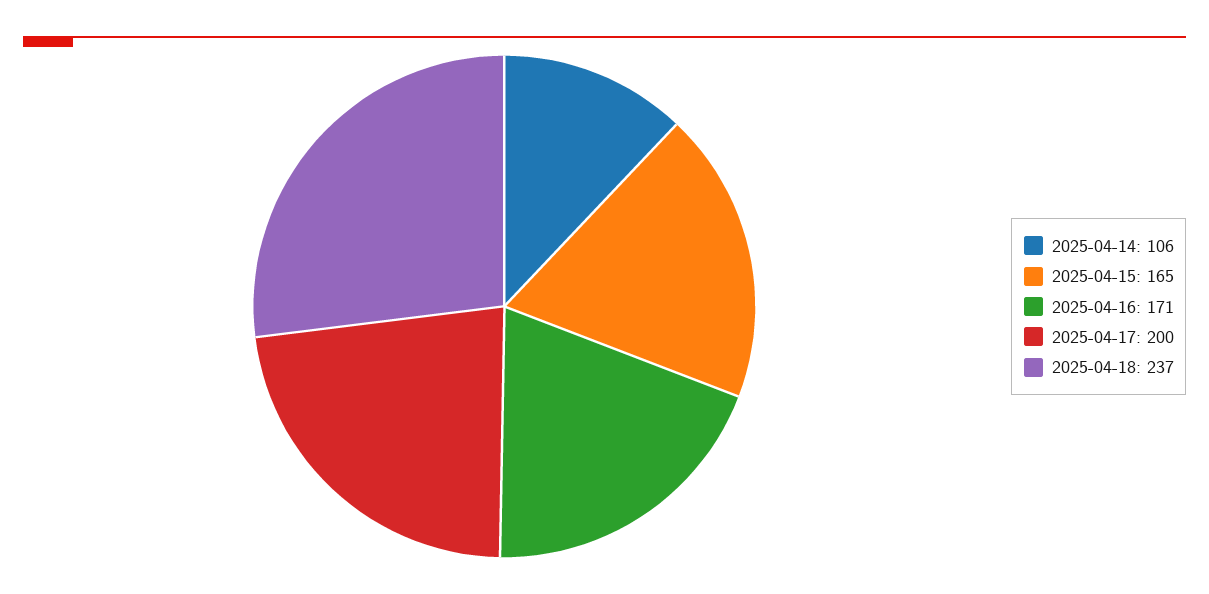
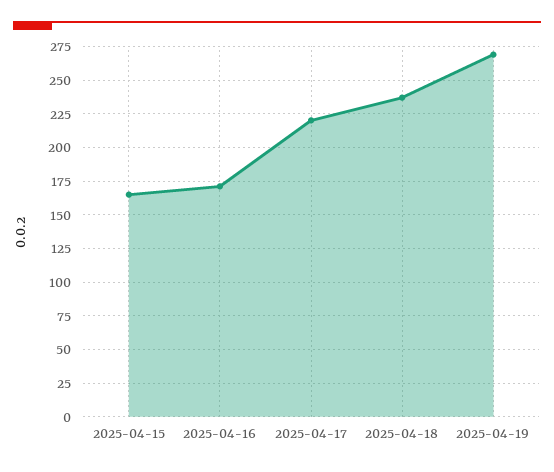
2025-04-14: 106 -> none
2025-04-17: 200 -> 220
2025-04-19: none -> 270

